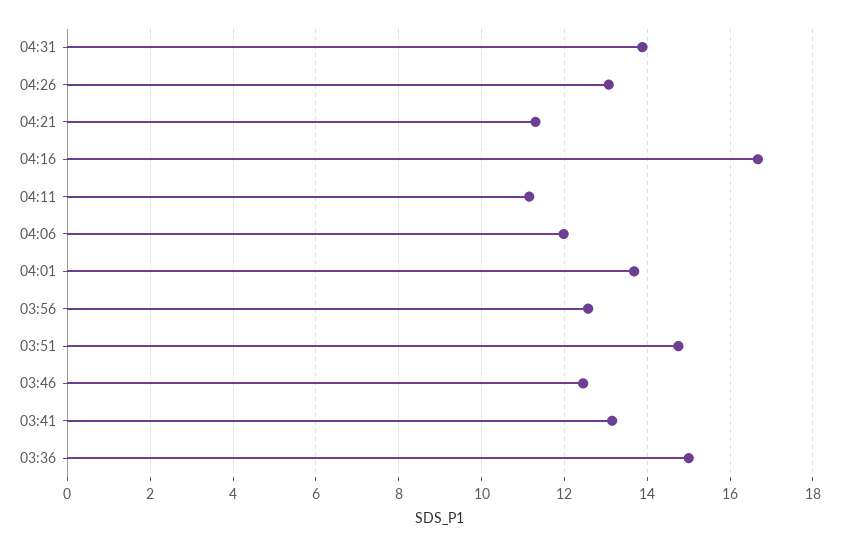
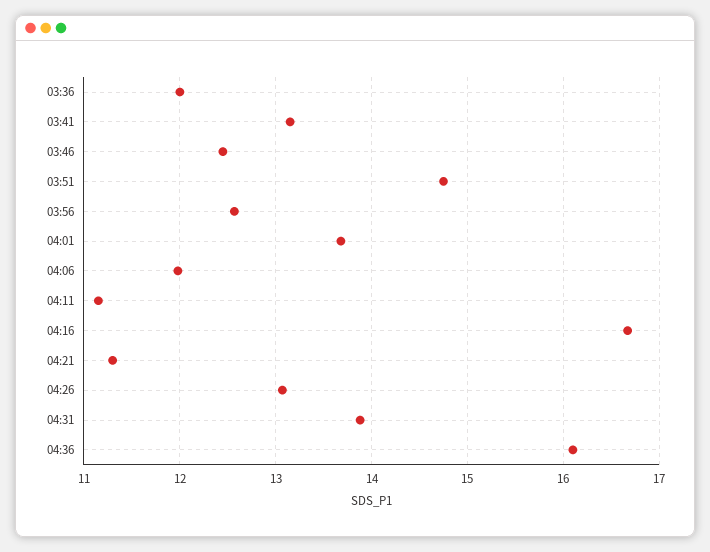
03:36: 15 -> 12
04:36: none -> 16.1

